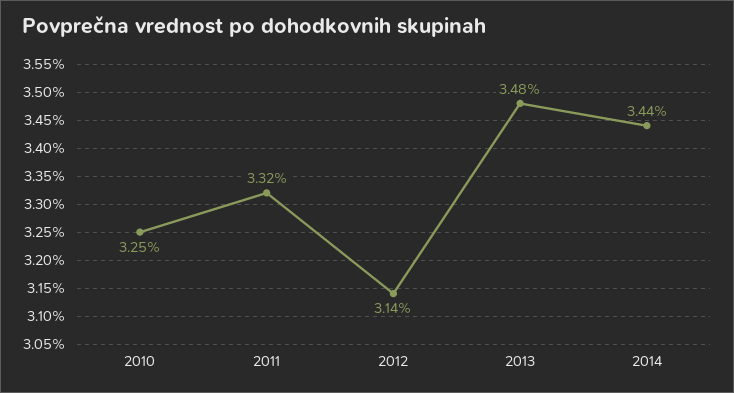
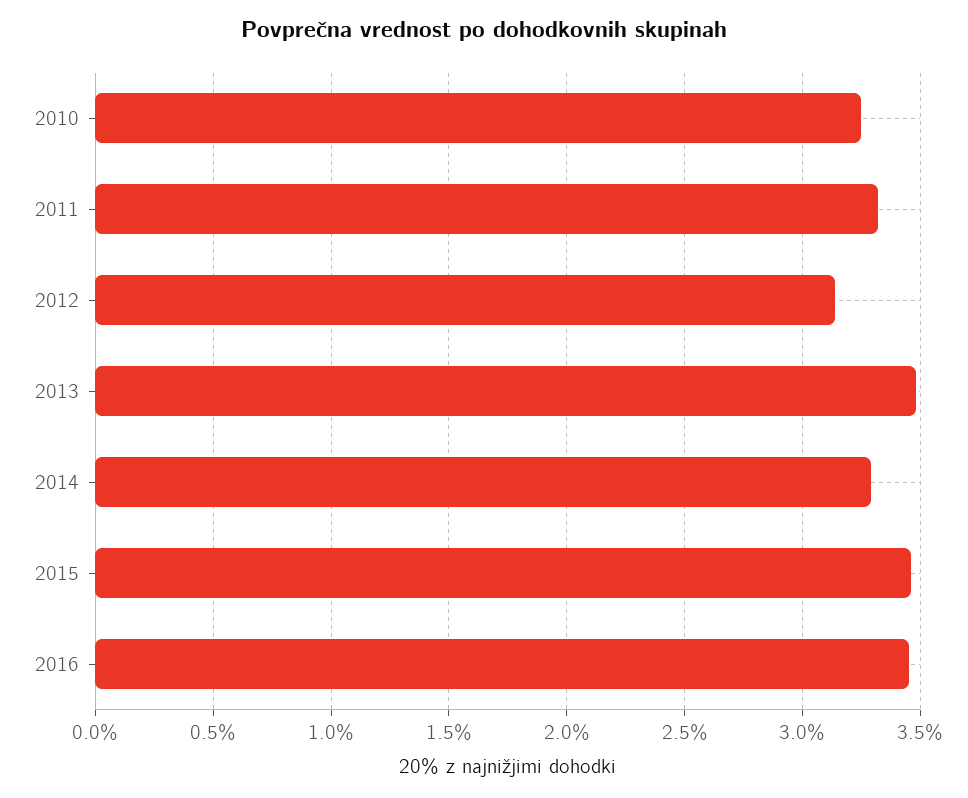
2014: 3.44 -> 3.3
2015: none -> 3.45
2016: none -> 3.45

